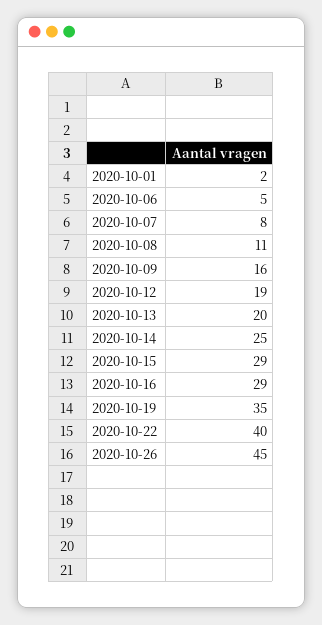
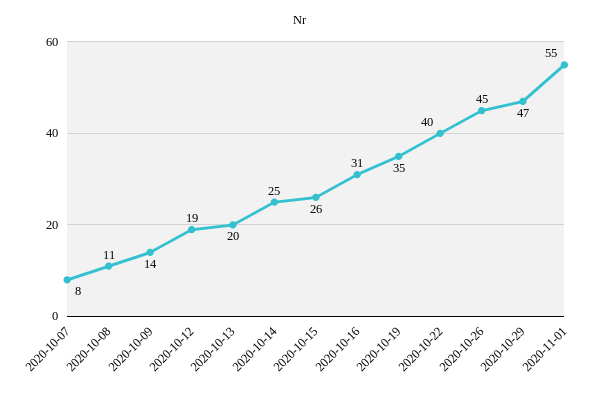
2020-10-01: 2 -> none
2020-10-06: 5 -> none
2020-10-09: 16 -> 14
2020-10-15: 29 -> 26
2020-10-16: 29 -> 31
2020-10-29: none -> 47
2020-11-01: none -> 55

